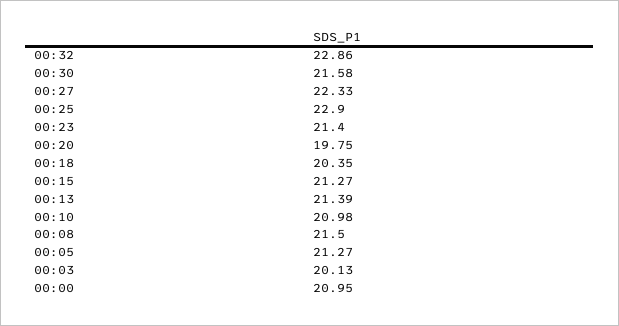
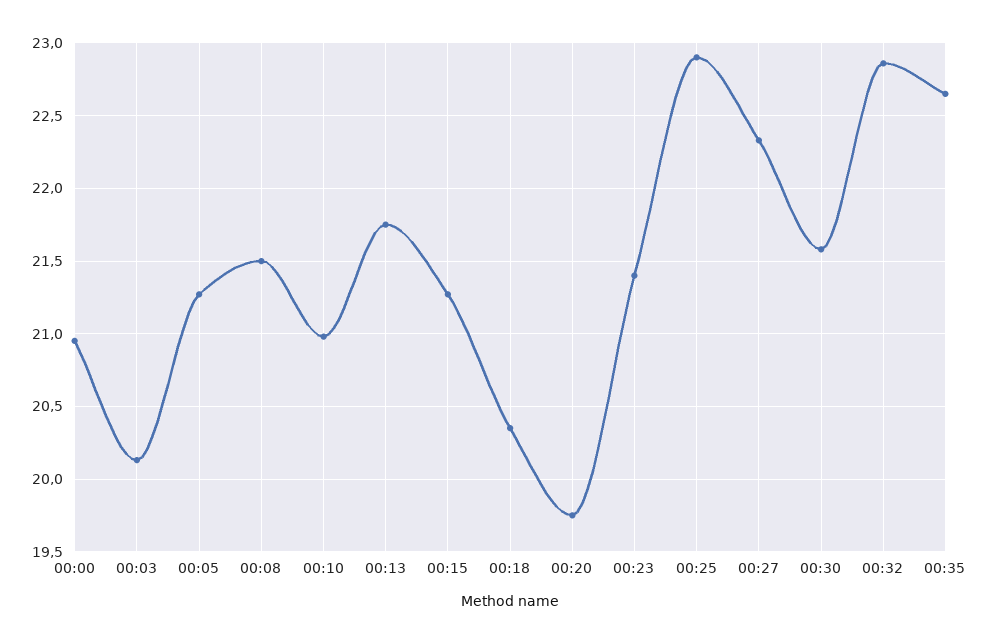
00:13: 21.39 -> 21.75
00:35: none -> 22.65

